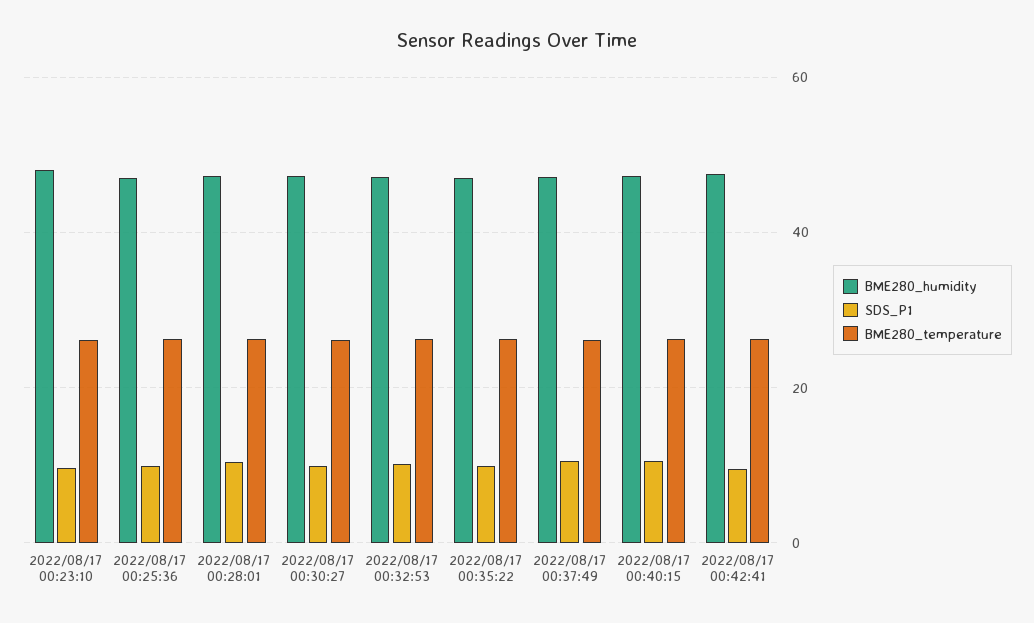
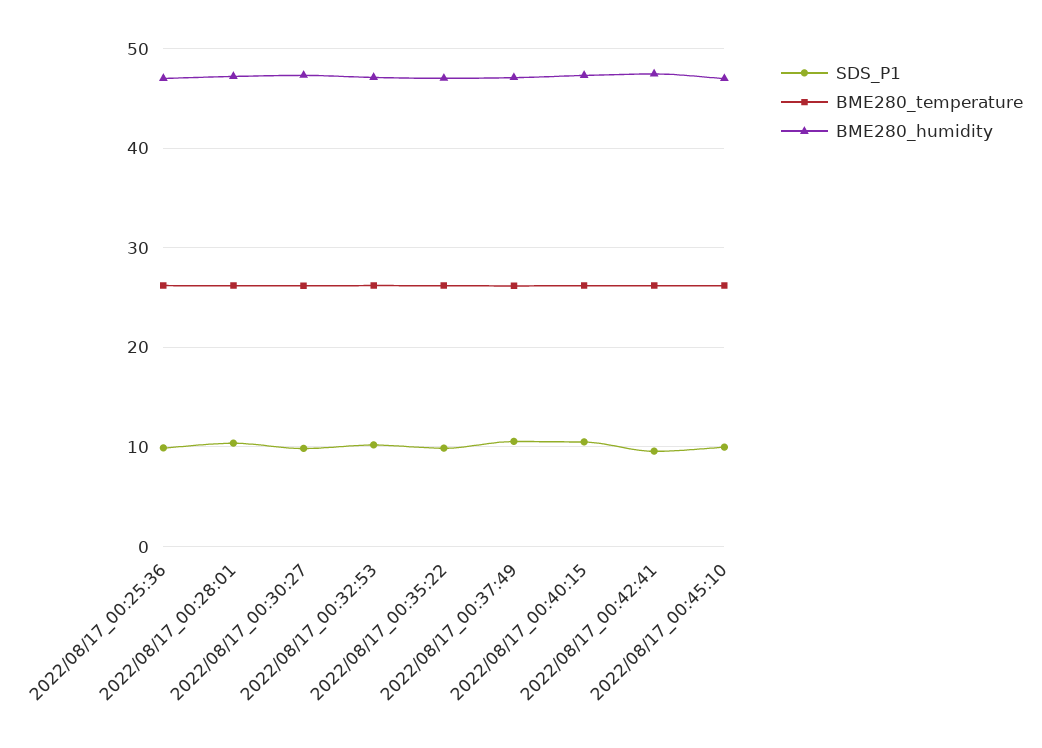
BME280_humidity, 2022/08/17 00:23:10: 48 -> none
SDS_P1, 2022/08/17 00:23:10: 10 -> none
BME280_temperature, 2022/08/17 00:23:10: 26 -> none
SDS_P1, 2022/08/17_00:45:10: none -> 10
BME280_temperature, 2022/08/17_00:45:10: none -> 26
BME280_humidity, 2022/08/17_00:45:10: none -> 47

